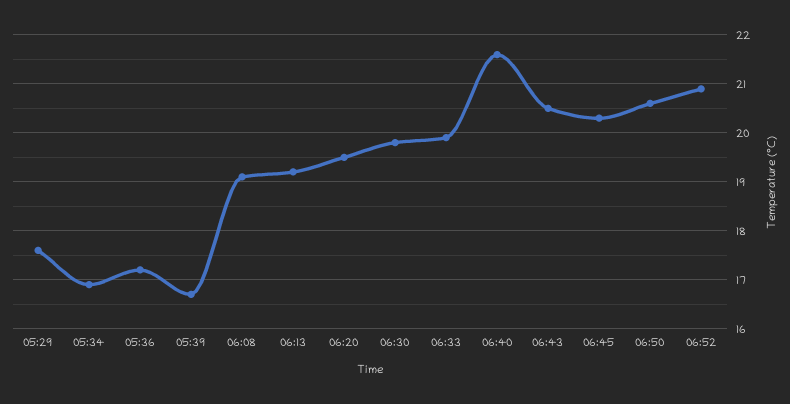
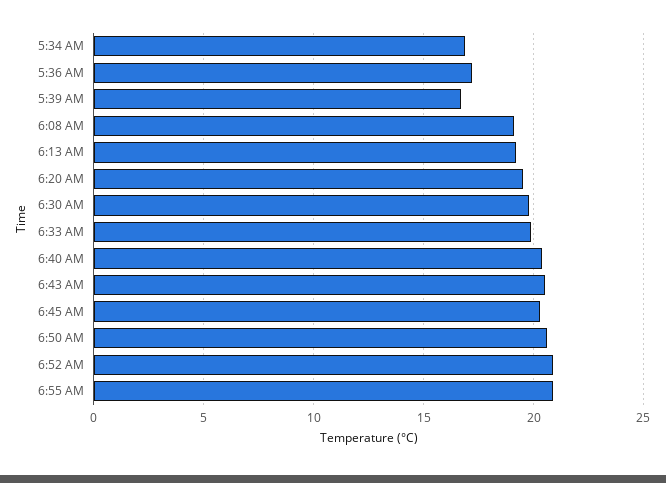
05:29: 17.5 -> none
06:40: 21.5 -> 20.5
6:55 AM: none -> 21

